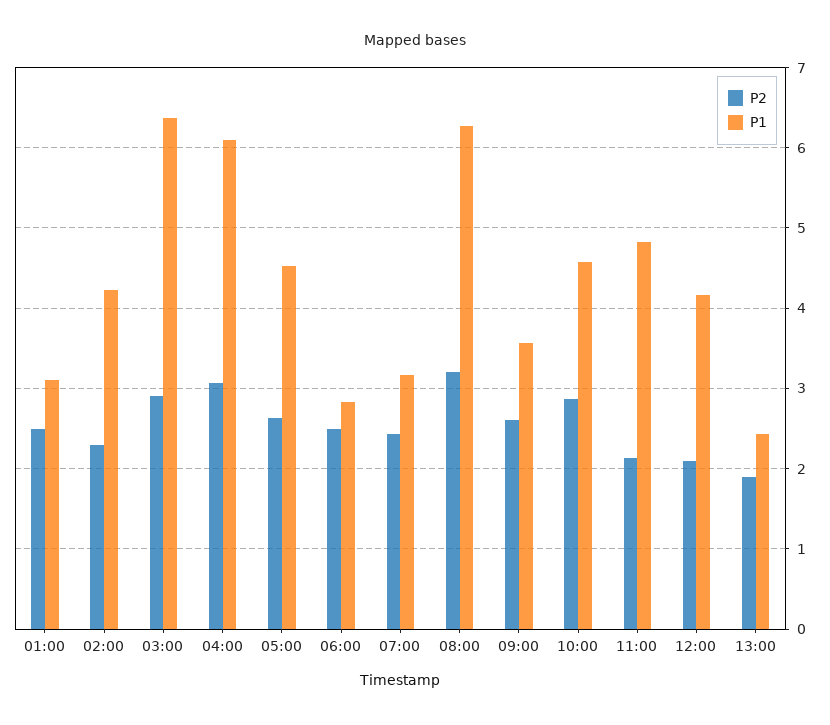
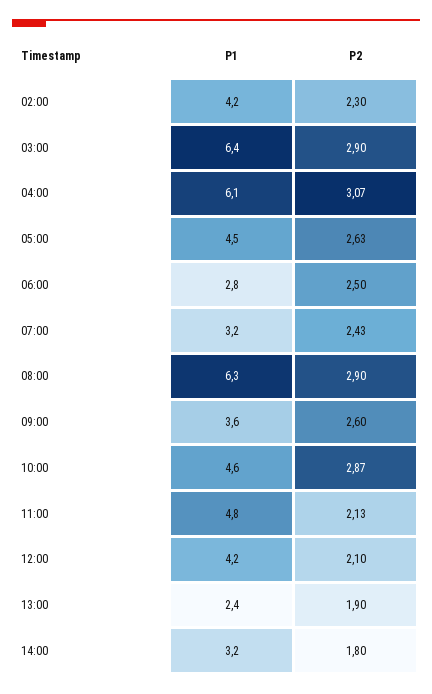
P2, 01:00: 2.5 -> none
P1, 01:00: 3.1 -> none
P2, 08:00: 3.2 -> 2.9
P1, 14:00: none -> 3.2
P2, 14:00: none -> 1.8

